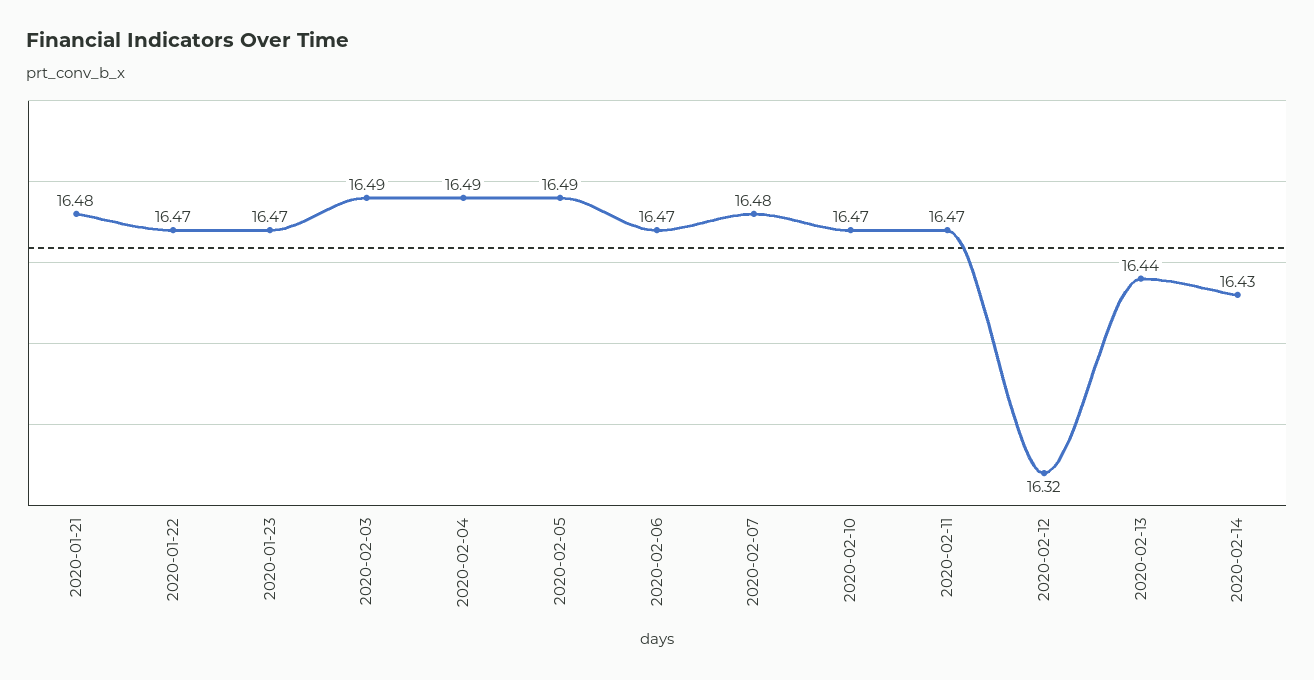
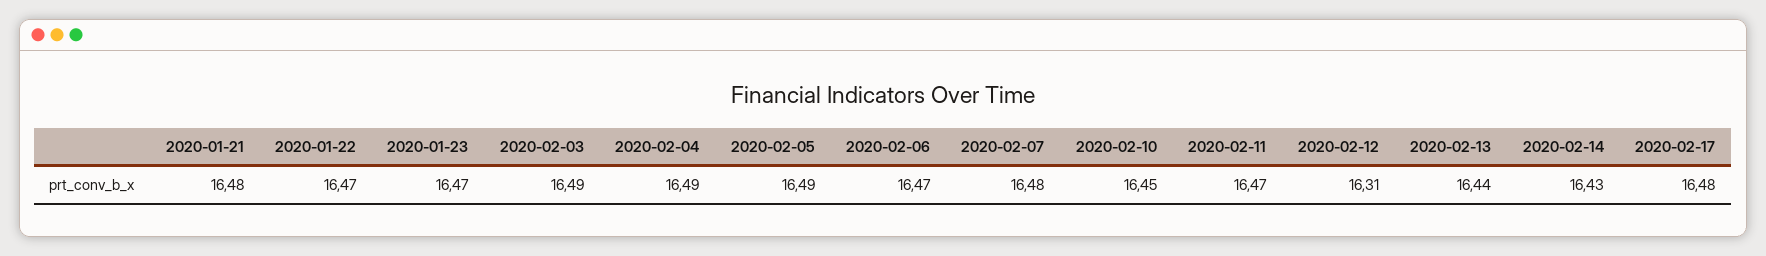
2020-02-10: 16.47 -> 16.45
2020-02-12: 16.32 -> 16.31
2020-02-17: none -> 16.48

